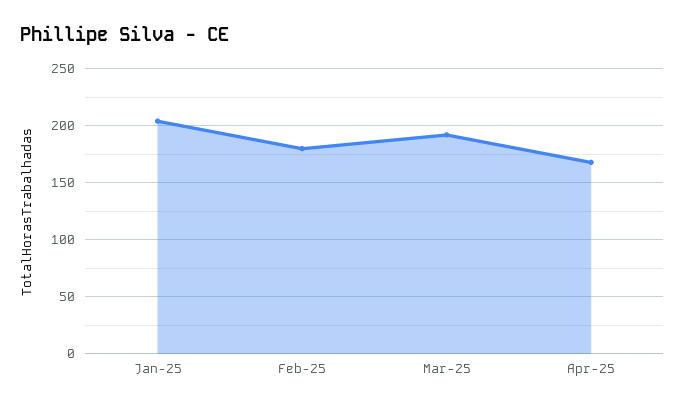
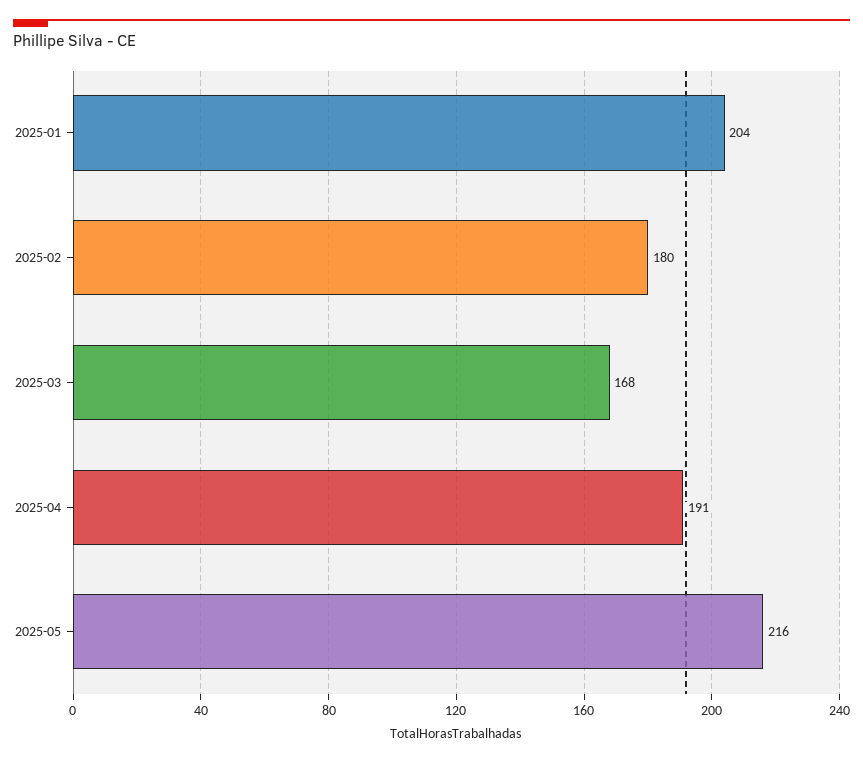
Mar-25: 190 -> 168
Apr-25: 170 -> 191
2025-05: none -> 216

